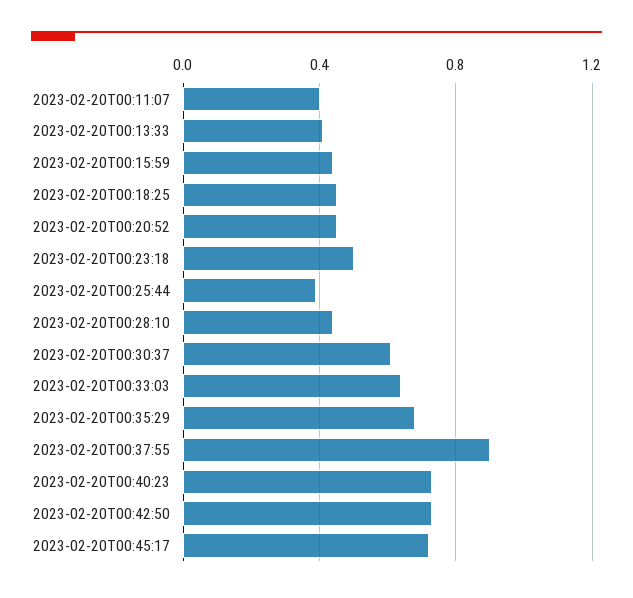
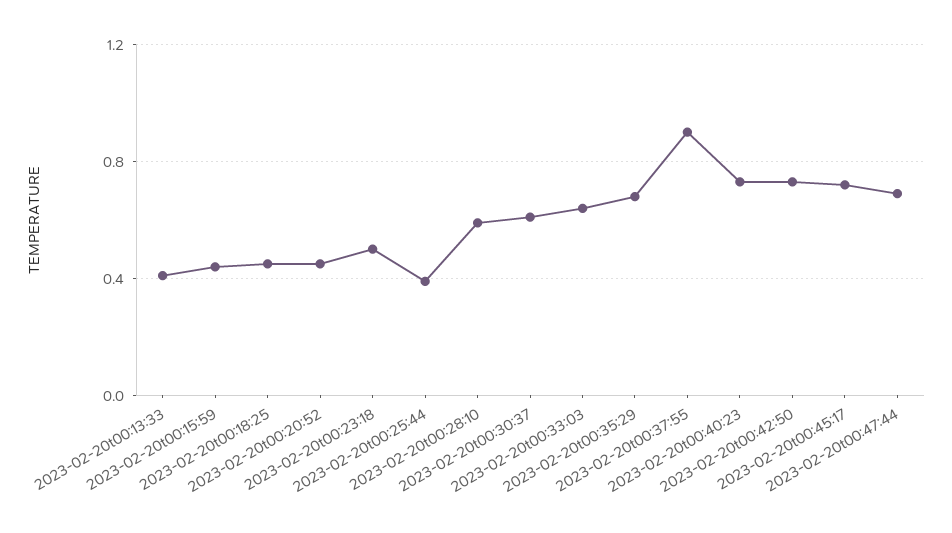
2023-02-20T00:11:07: 0.4 -> none
2023-02-20T00:28:10: 0.45 -> 0.6
2023-02-20t00:47:44: none -> 0.7

